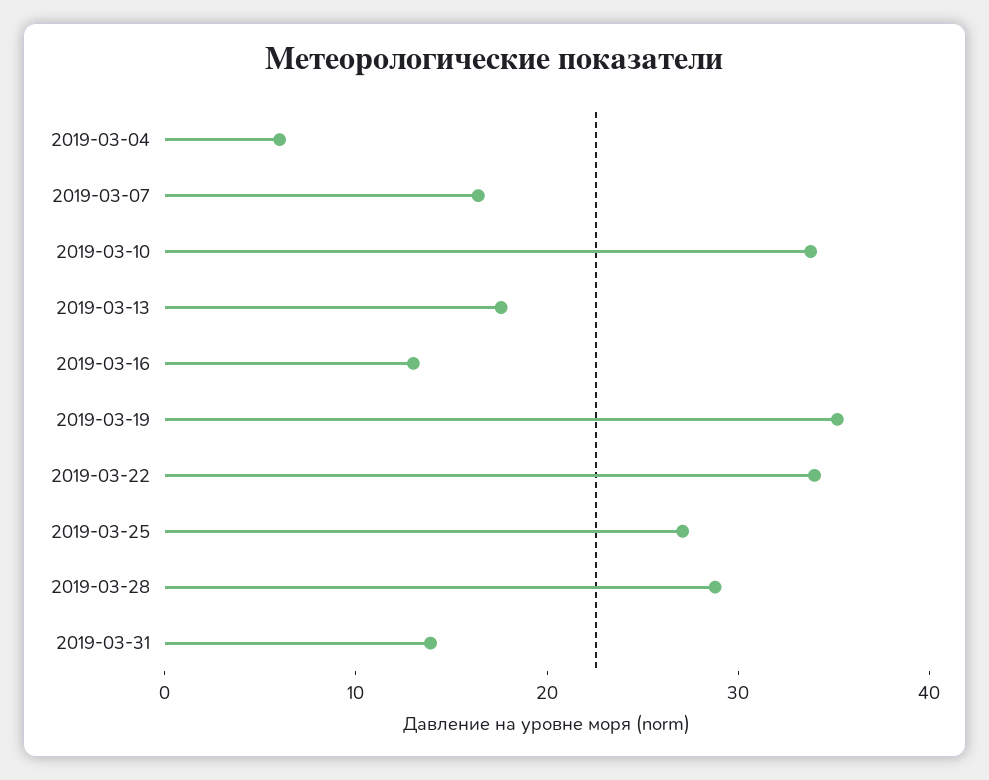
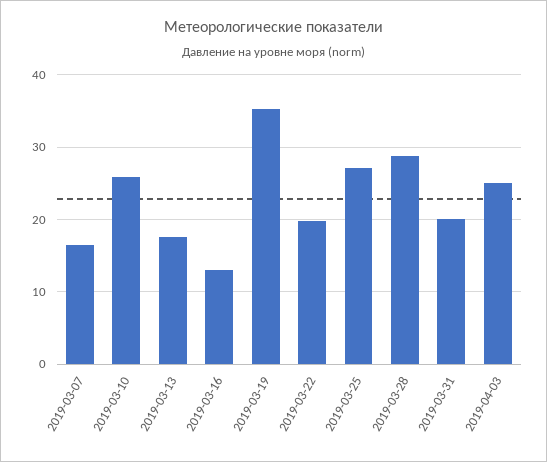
2019-03-04: 6 -> none
2019-03-10: 34 -> 26
2019-03-22: 34 -> 20
2019-03-31: 14 -> 20
2019-04-03: none -> 25

